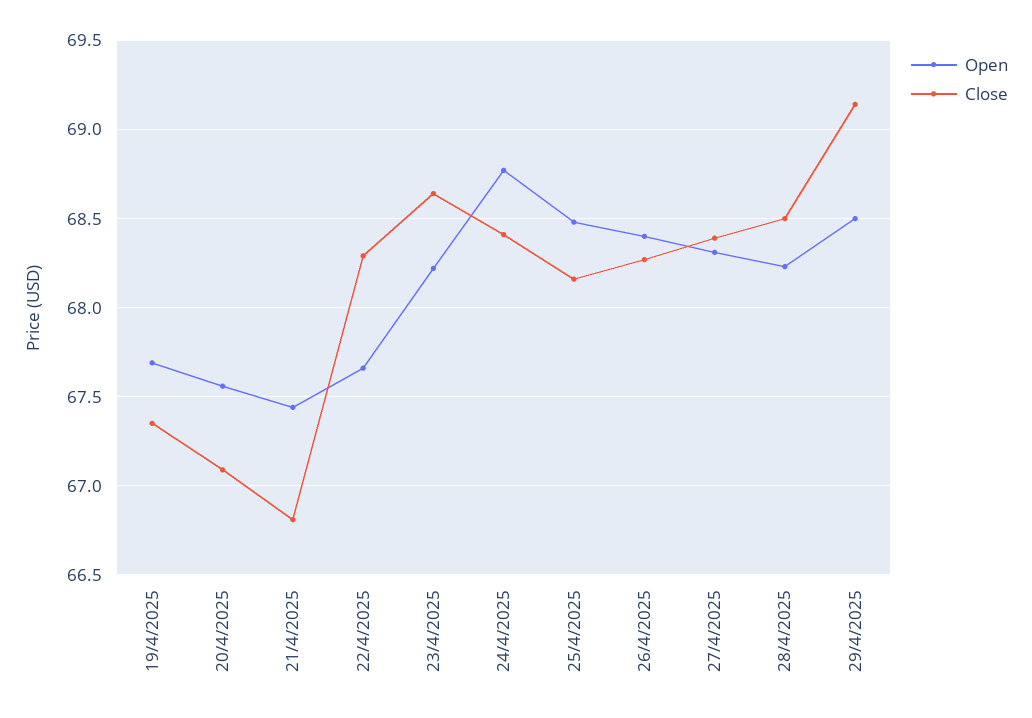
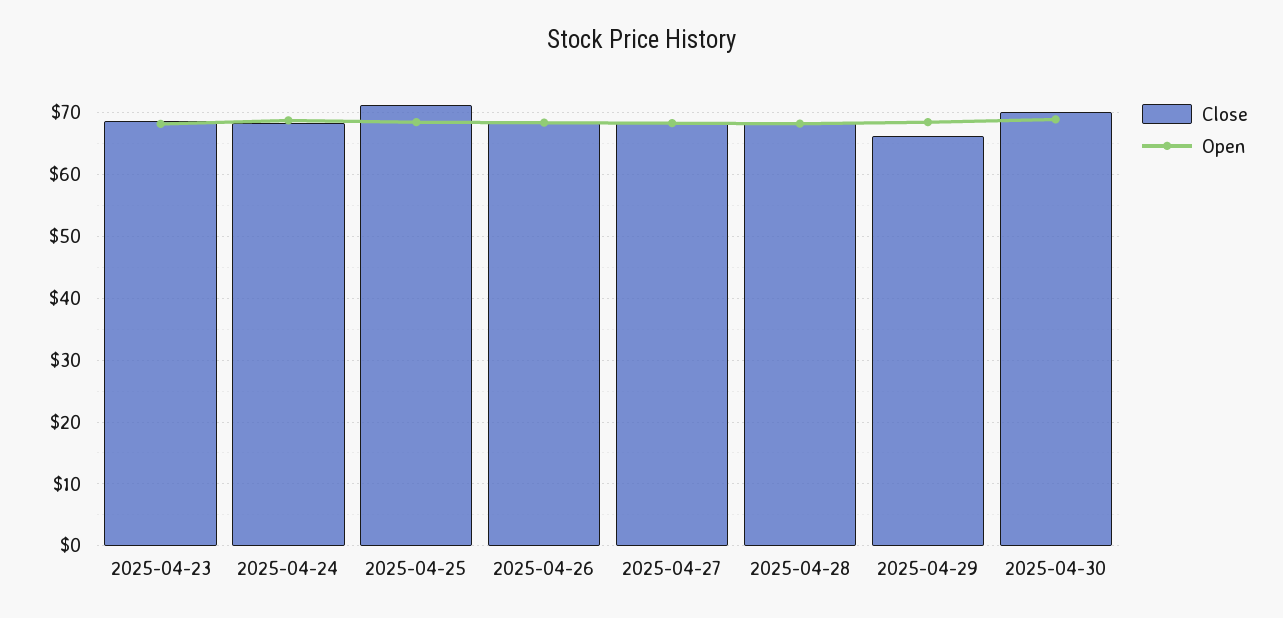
Open, 19/4/2025: 67.7 -> none
Close, 19/4/2025: 67.35 -> none
Open, 20/4/2025: 67.55 -> none
Close, 20/4/2025: 67.1 -> none
Open, 21/4/2025: 67.45 -> none
Close, 21/4/2025: 66.8 -> none
Open, 22/4/2025: 67.65 -> none
Close, 22/4/2025: 68.3 -> none
Close, 25/4/2025: 68.15 -> 71
Close, 29/4/2025: 69.15 -> 66
Close, 2025-04-30: none -> 70
Open, 2025-04-30: none -> 69

